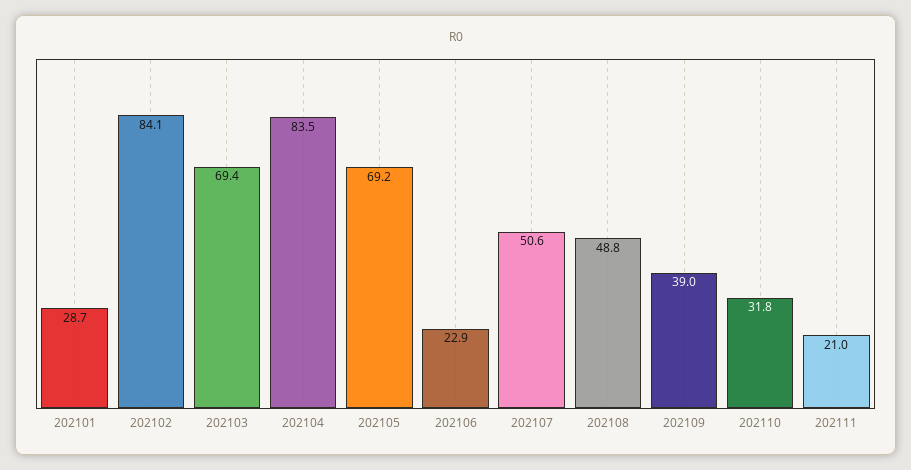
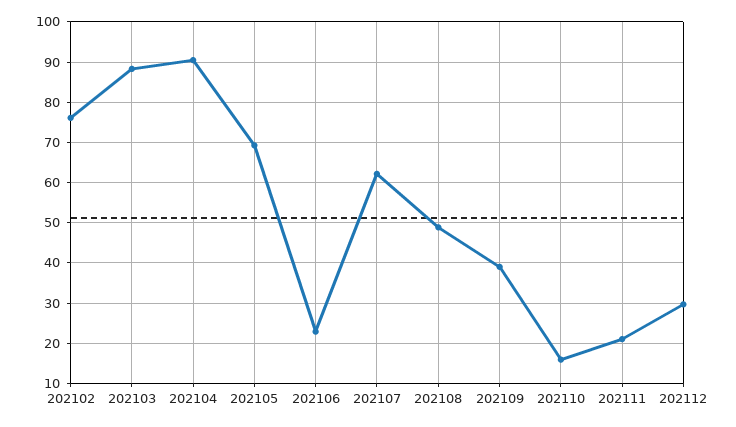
202101: 28.7 -> none
202102: 84.1 -> 76
202103: 69.4 -> 88
202104: 83.5 -> 90
202107: 50.6 -> 62
202110: 31.8 -> 16
202112: none -> 30

